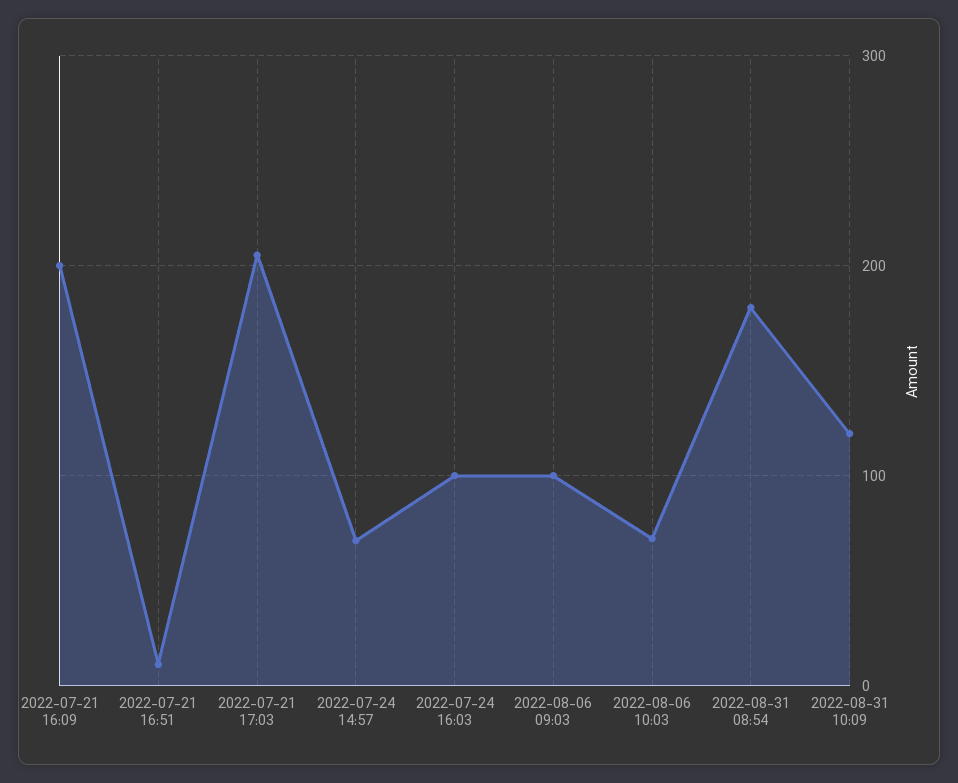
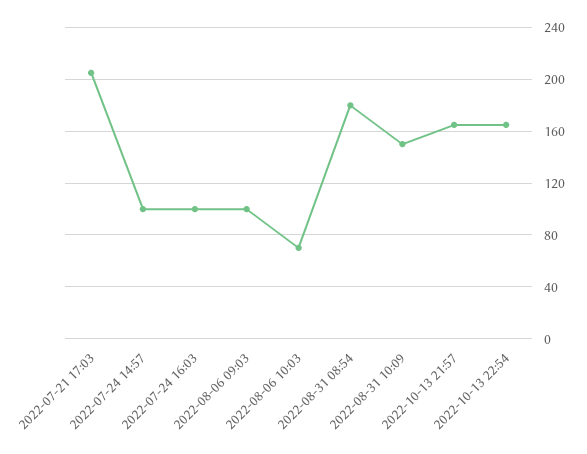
2022-07-21 16:09: 200 -> none
2022-07-21 16:51: 10 -> none
2022-07-24 14:57: 70 -> 100
2022-08-31 10:09: 120 -> 150
2022-10-13 21:57: none -> 165
2022-10-13 22:54: none -> 165

